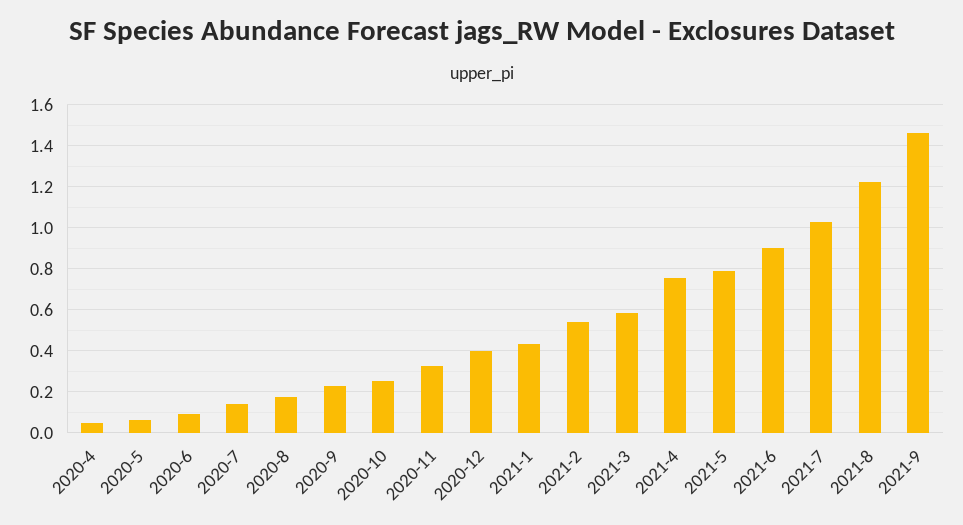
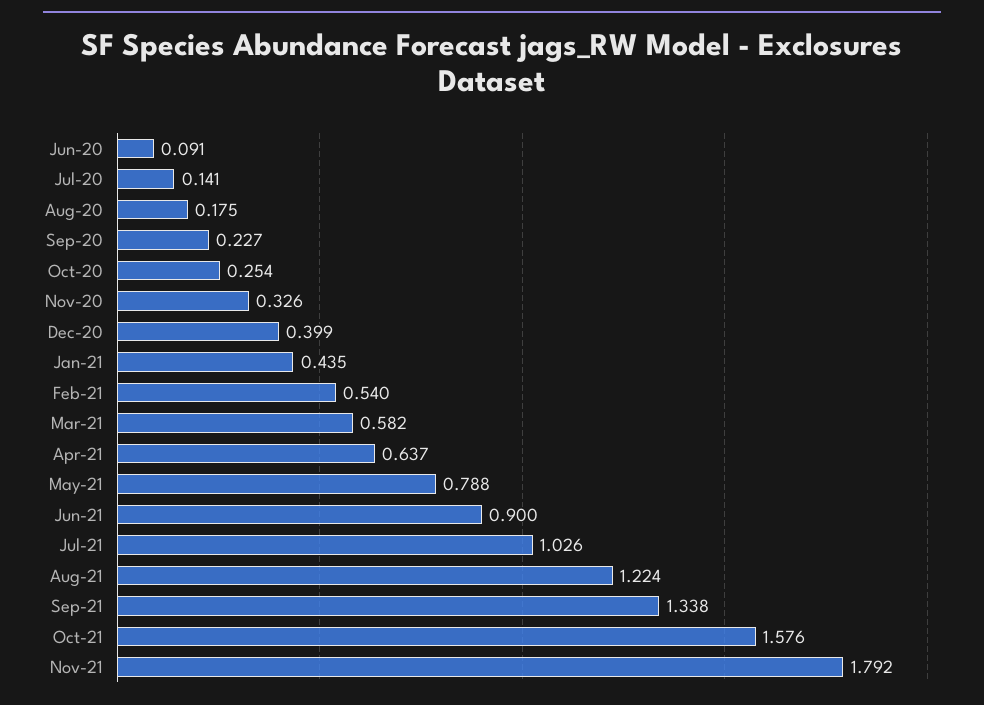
2020-4: 0.05 -> none
2020-5: 0.05 -> none
2021-4: 0.75 -> 0.637
2021-9: 1.45 -> 1.338
Oct-21: none -> 1.576
Nov-21: none -> 1.792

